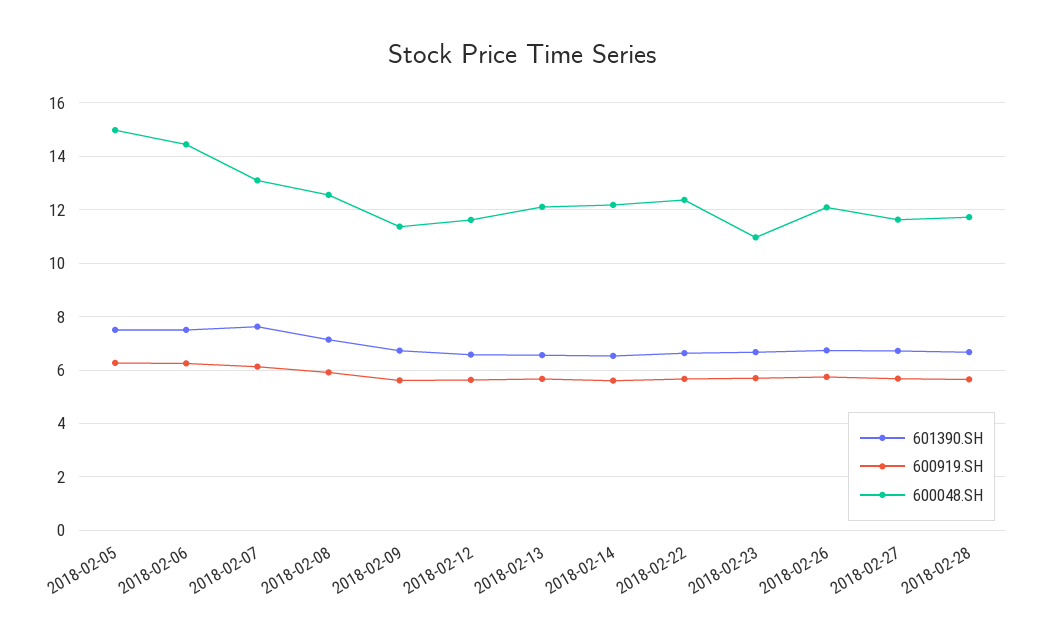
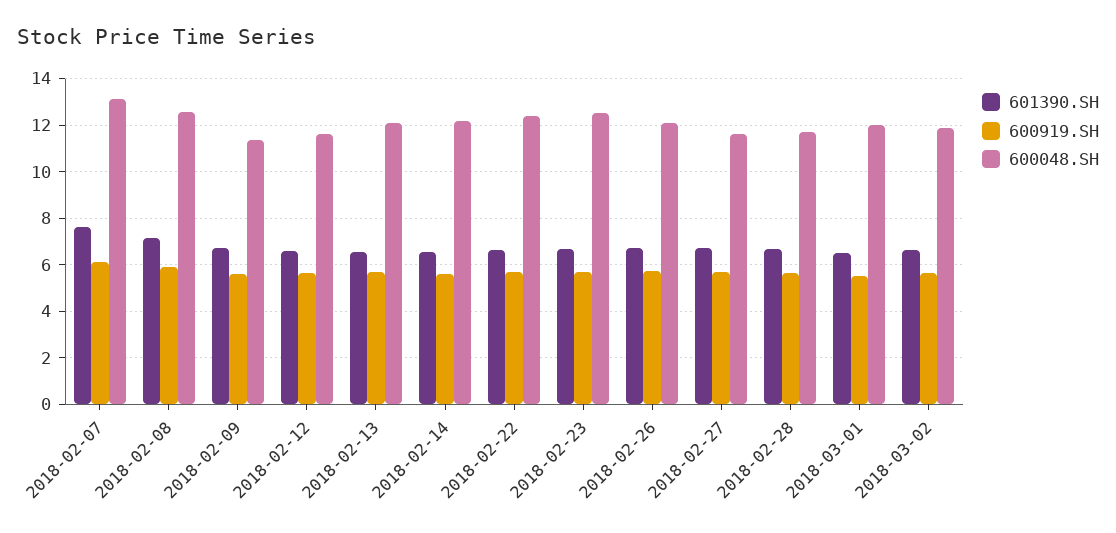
601390.SH, 2018-02-05: 7.5 -> none
600919.SH, 2018-02-05: 6.25 -> none
600048.SH, 2018-02-05: 15 -> none
601390.SH, 2018-02-06: 7.5 -> none
600919.SH, 2018-02-06: 6.25 -> none
600048.SH, 2018-02-06: 14.5 -> none
600048.SH, 2018-02-23: 11 -> 12.5
601390.SH, 2018-03-01: none -> 6.5
600919.SH, 2018-03-01: none -> 5.5
600048.SH, 2018-03-01: none -> 12
601390.SH, 2018-03-02: none -> 6.5
600919.SH, 2018-03-02: none -> 5.5
600048.SH, 2018-03-02: none -> 12

